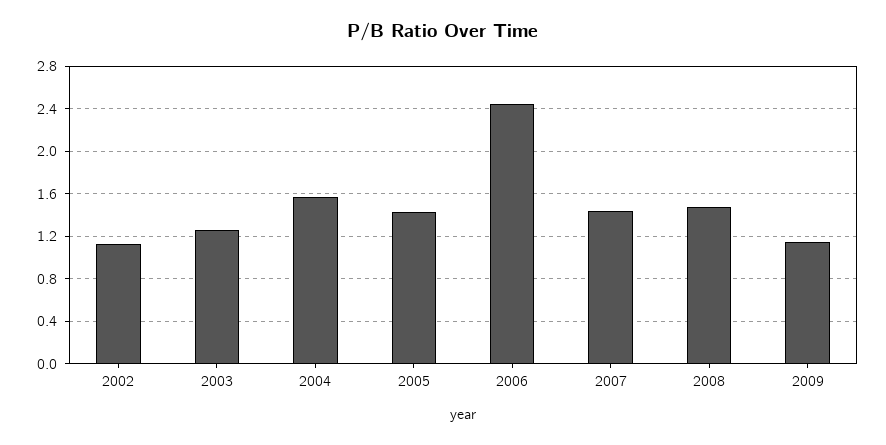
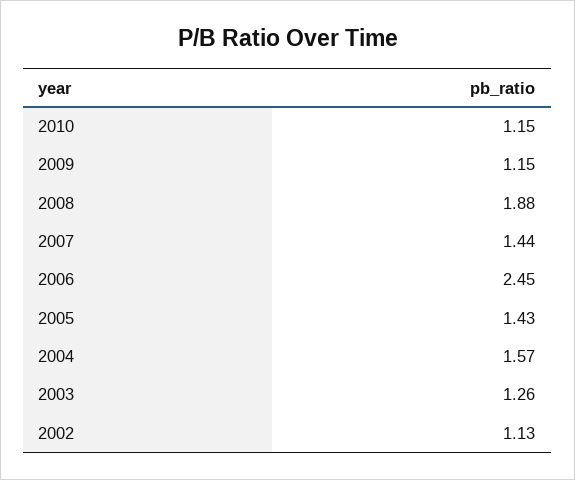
2008: 1.5 -> 1.88
2010: none -> 1.15

